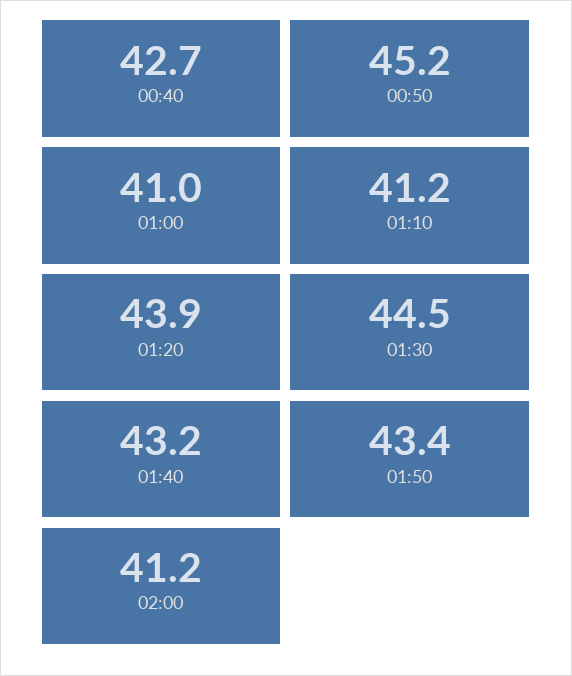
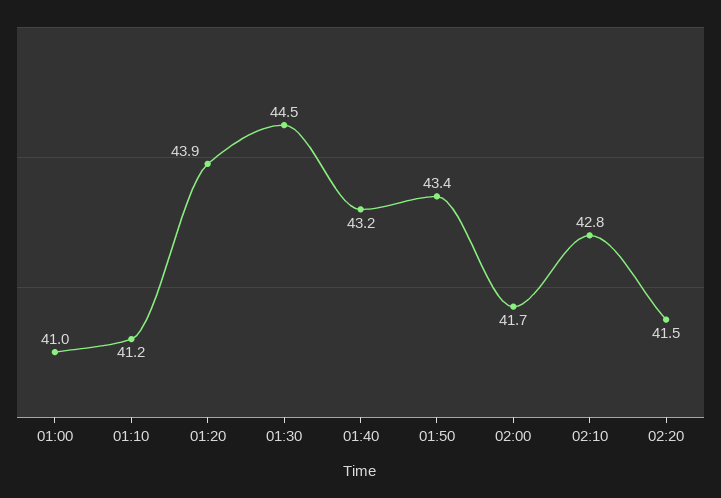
00:40: 42.7 -> none
00:50: 45.2 -> none
02:00: 41.2 -> 41.7
02:10: none -> 42.8
02:20: none -> 41.5

